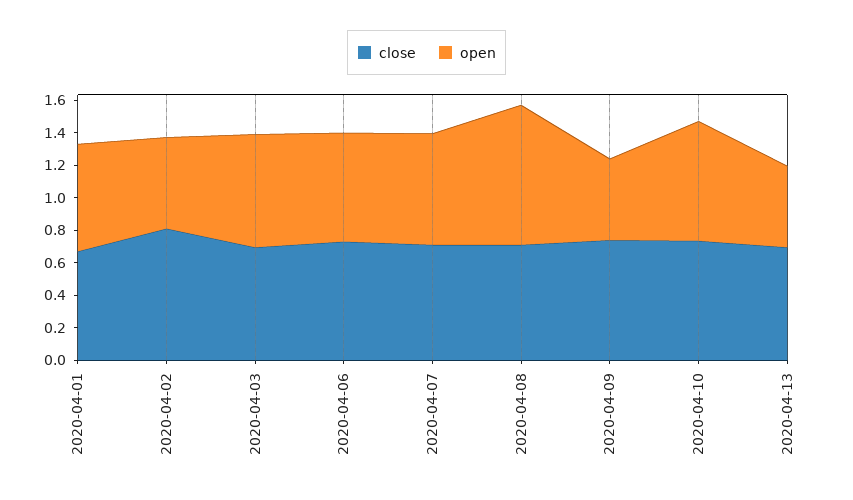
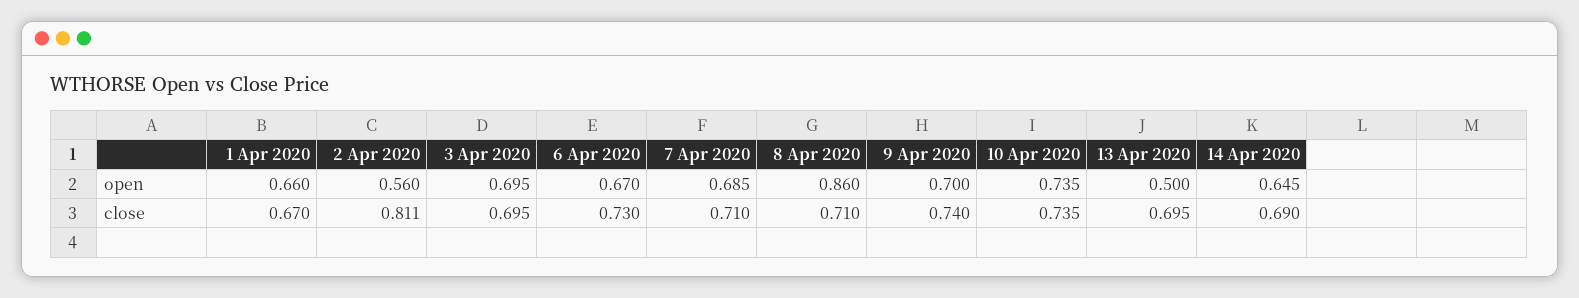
open, 2020-04-09: 0.5 -> 0.7
open, 14 Apr 2020: none -> 0.645
close, 14 Apr 2020: none -> 0.69

